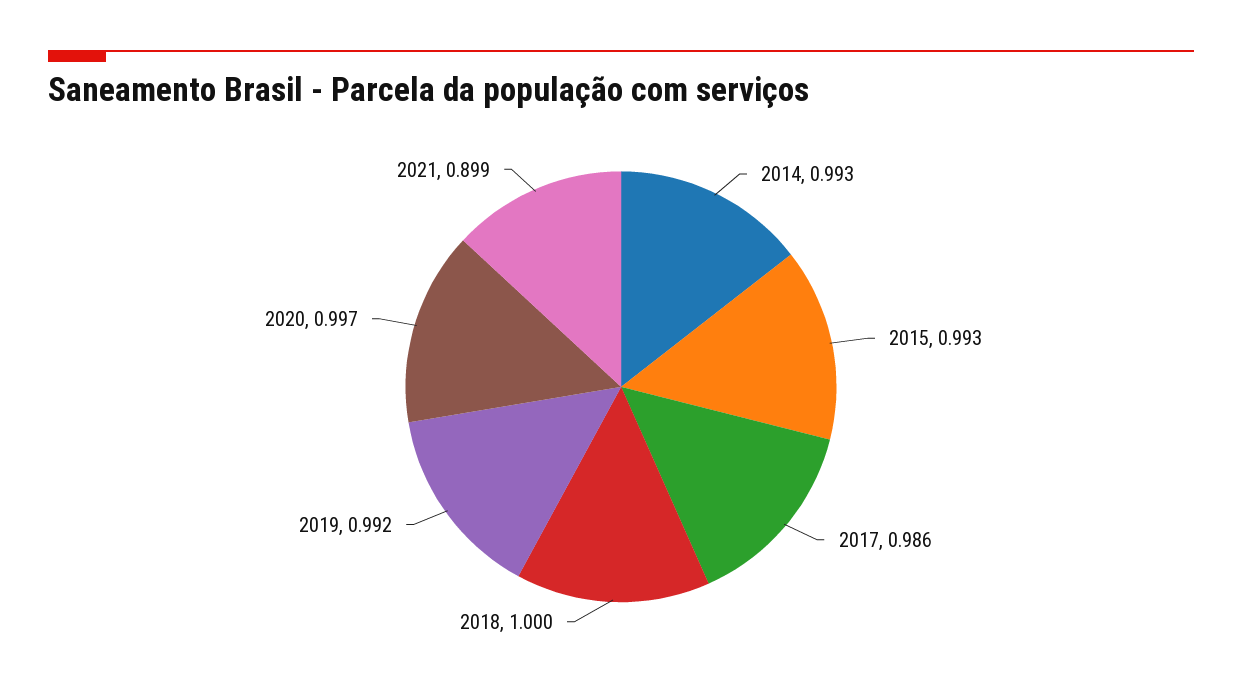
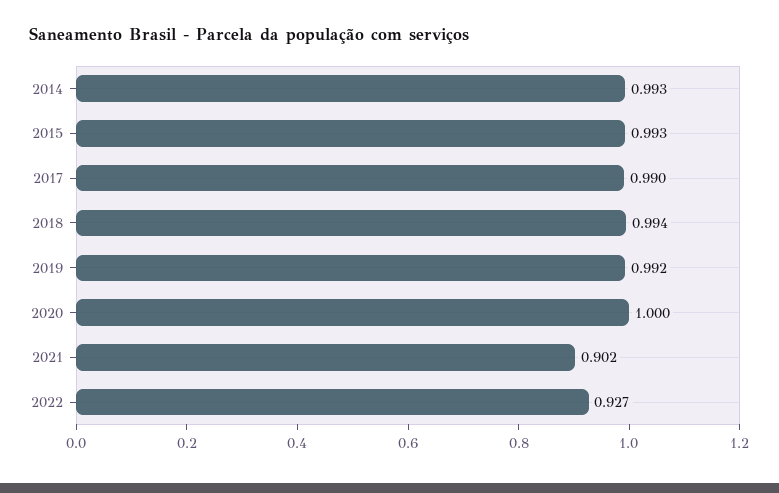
2017: 0.986 -> 0.99
2018: 1 -> 0.994
2020: 0.997 -> 1
2021: 0.899 -> 0.902
2022: none -> 0.927

